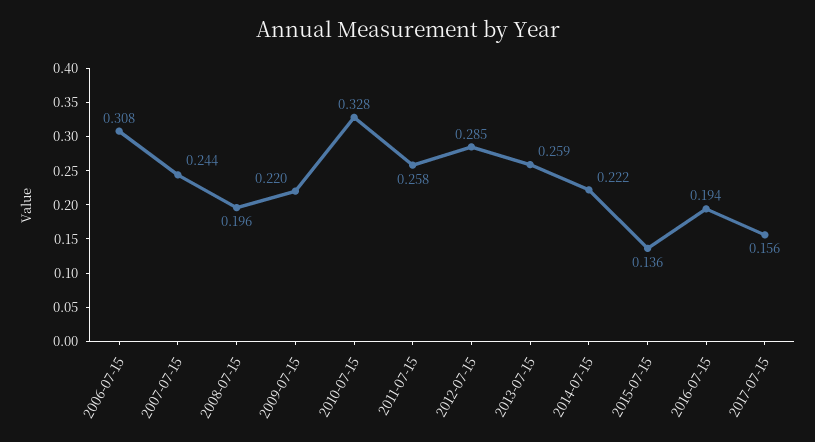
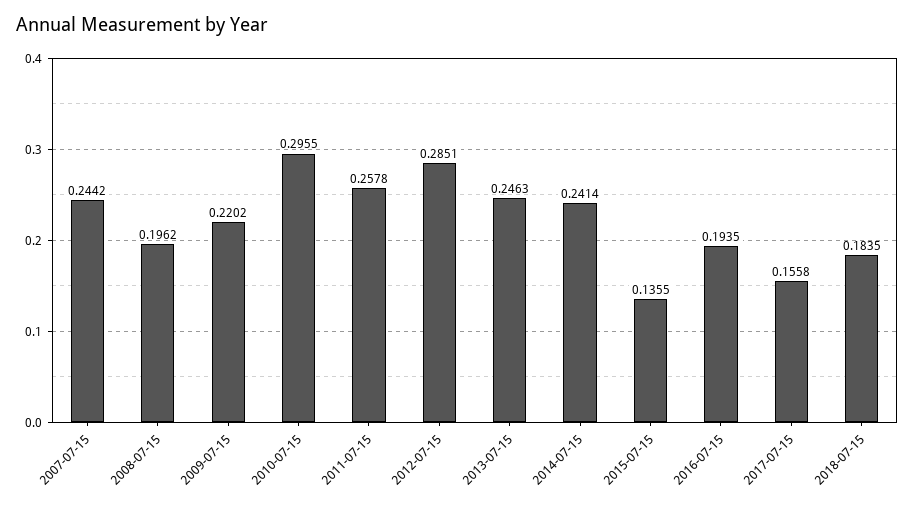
2006-07-15: 0.308 -> none
2010-07-15: 0.328 -> 0.2955
2013-07-15: 0.259 -> 0.2463
2014-07-15: 0.222 -> 0.2414
2018-07-15: none -> 0.1835

